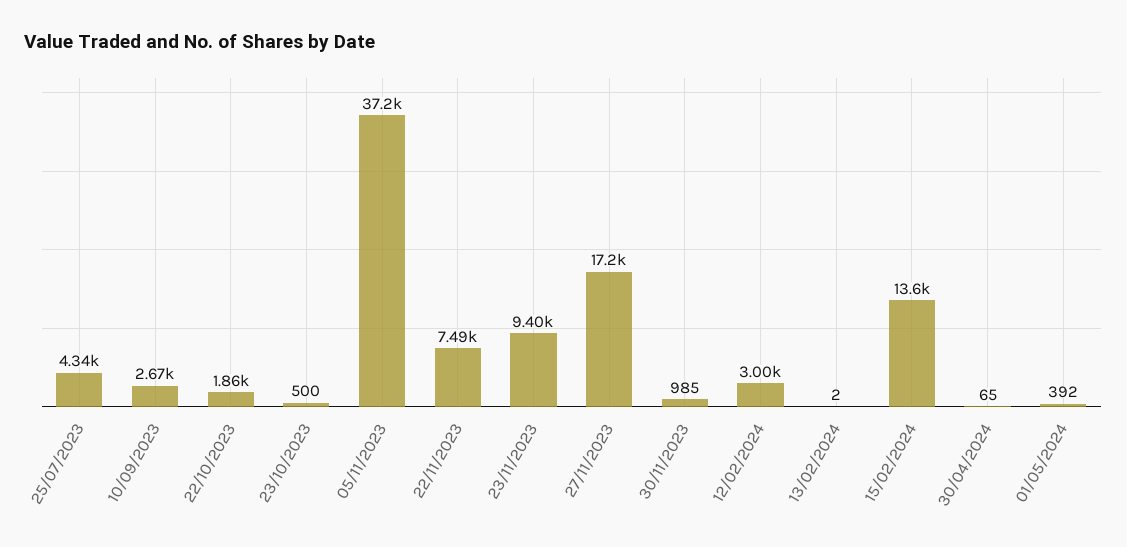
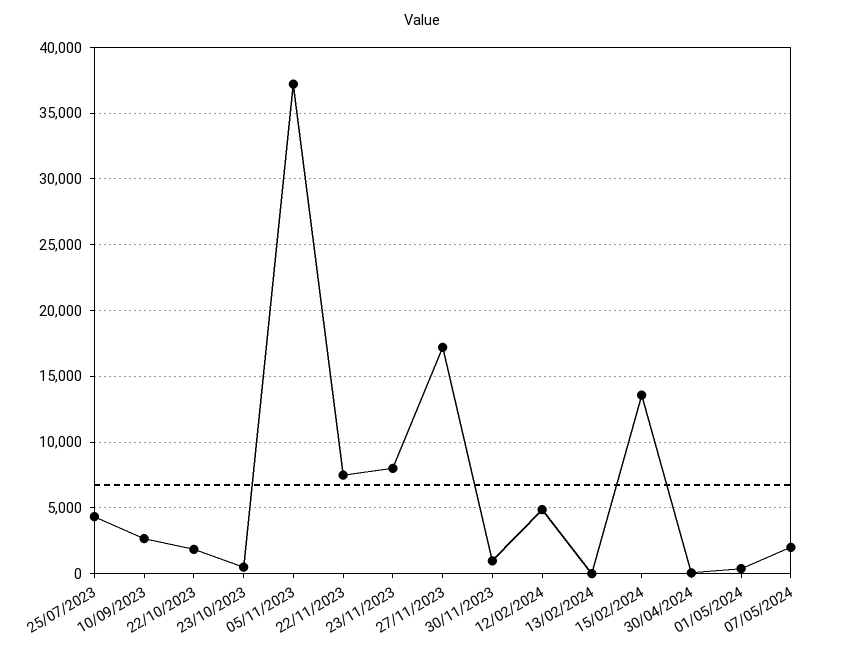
23/11/2023: 9400 -> 8000
12/02/2024: 3000 -> 5000
07/05/2024: none -> 2000

